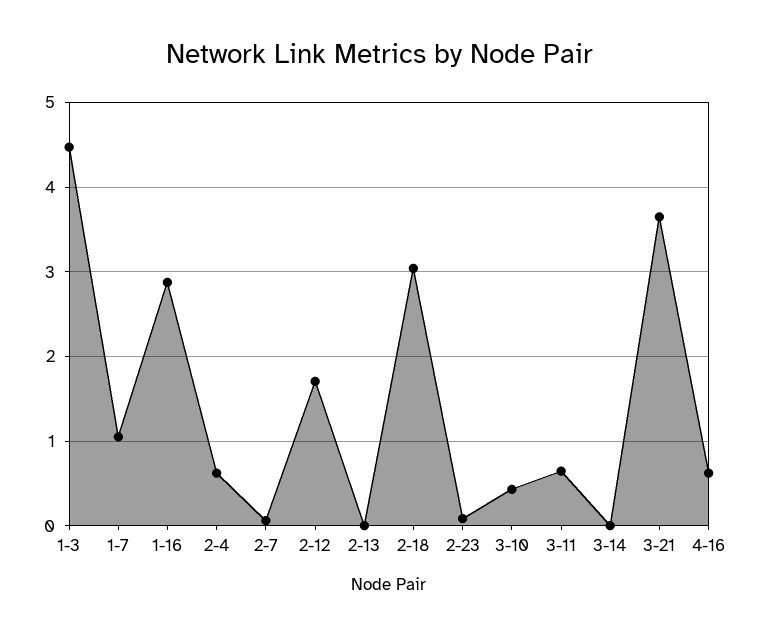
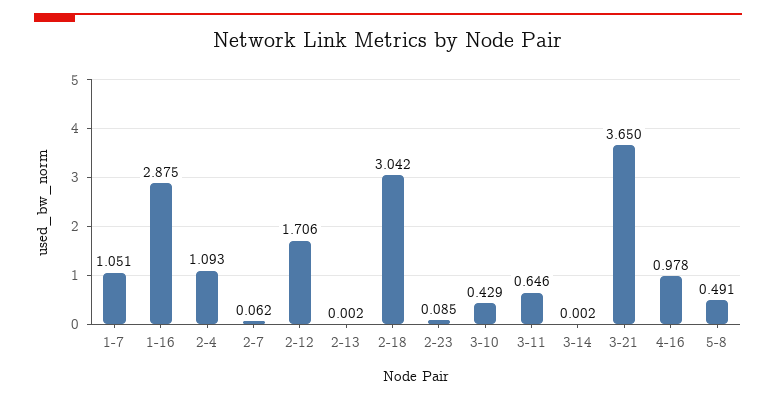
1-3: 4.5 -> none
2-4: 0.6 -> 1.093
4-16: 0.6 -> 0.978
5-8: none -> 0.491

